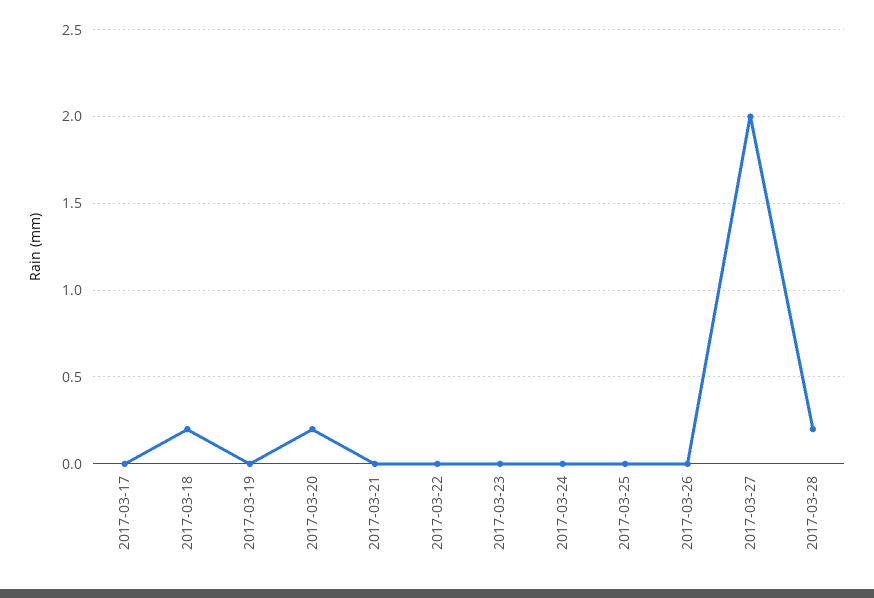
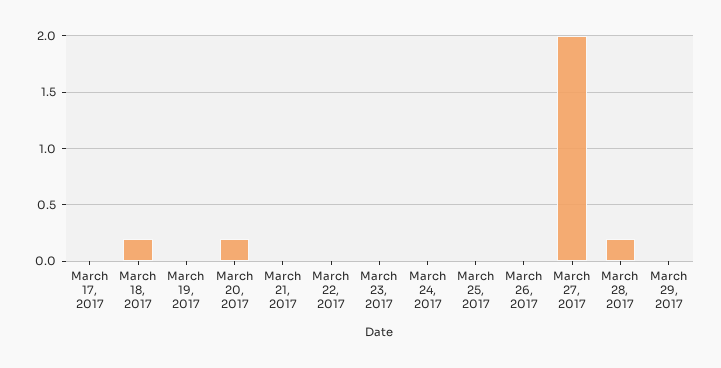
March 29, 2017: none -> 0

